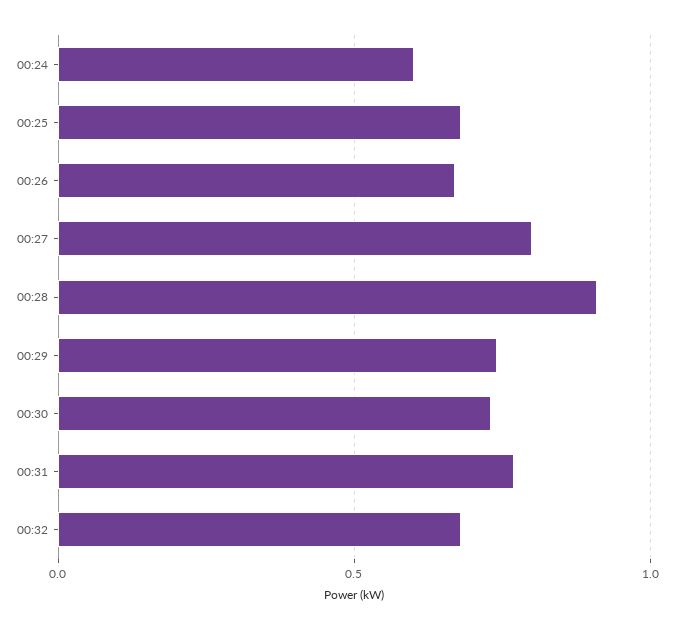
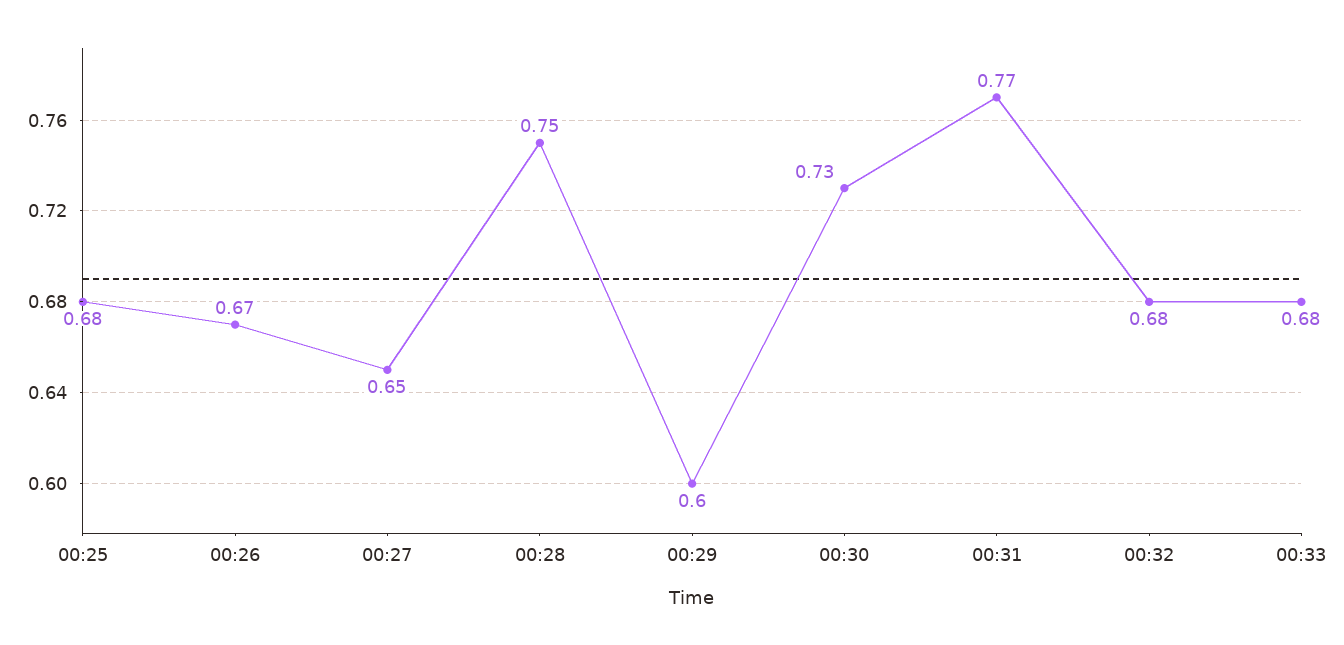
00:24: 0.6 -> none
00:27: 0.8 -> 0.65
00:28: 0.9 -> 0.75
00:29: 0.75 -> 0.6
00:33: none -> 0.68

